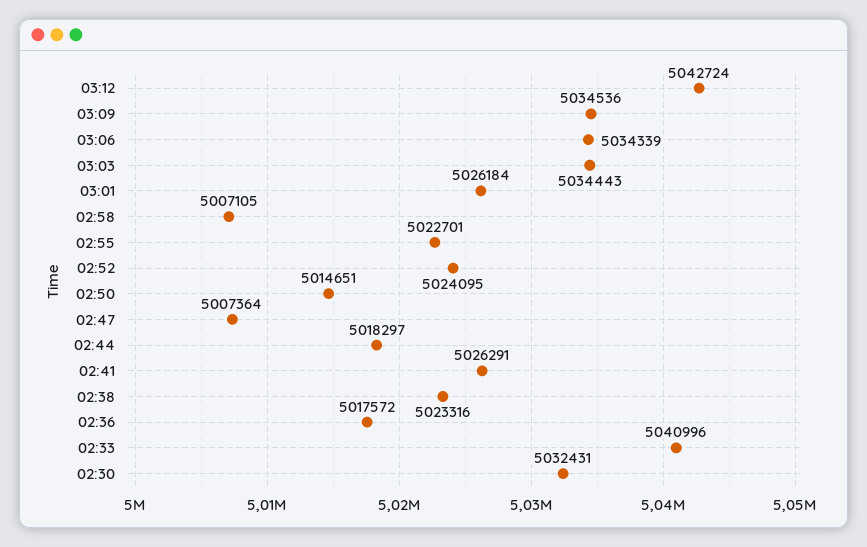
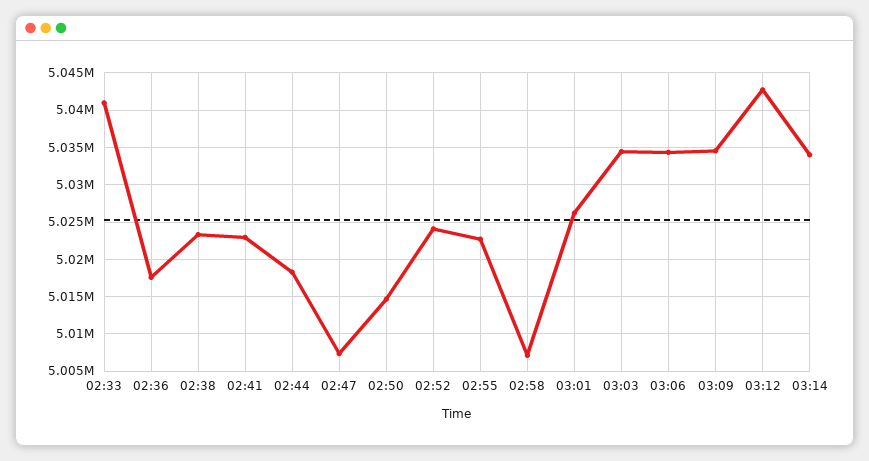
02:41: 5026291 -> 5023000
02:30: 5032431 -> none
03:14: none -> 5034000

